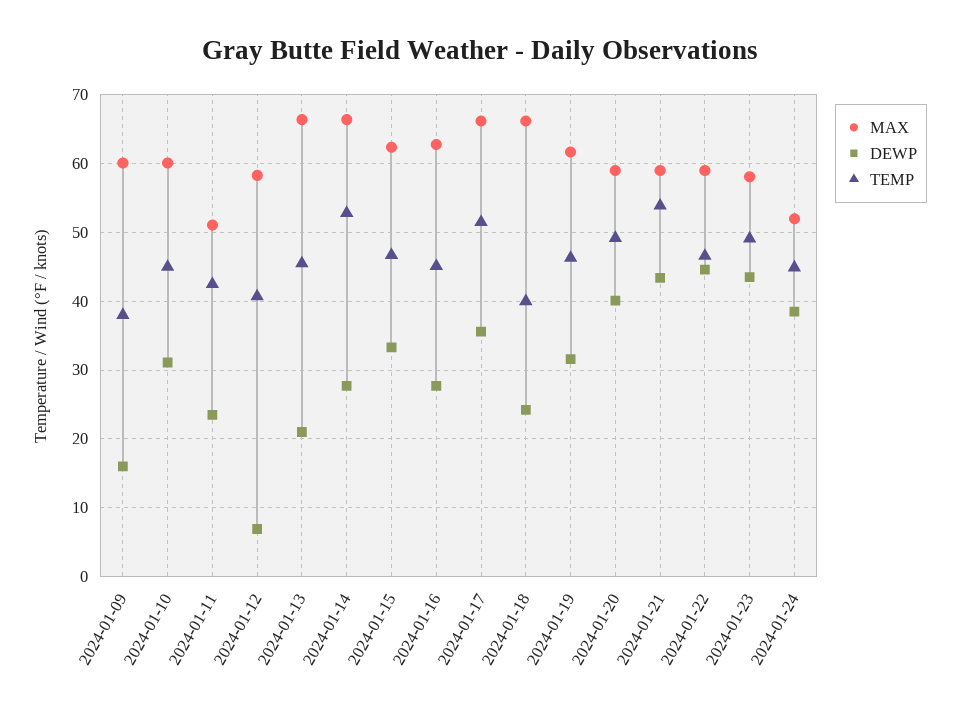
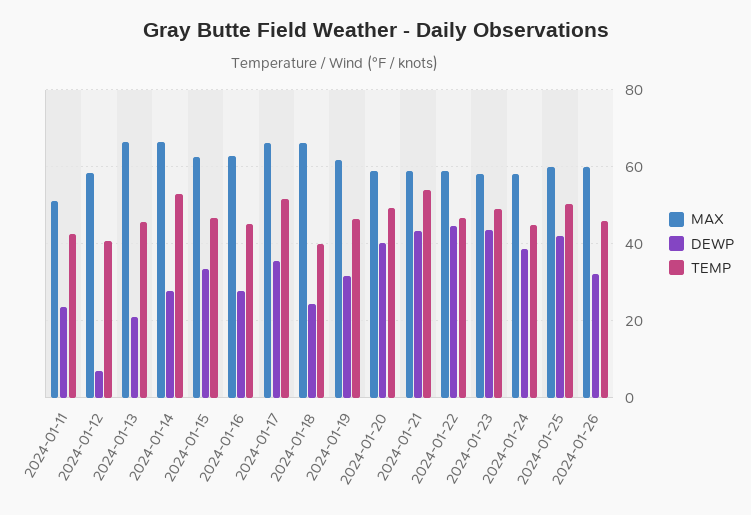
MAX, 2024-01-09: 60 -> none
DEWP, 2024-01-09: 16 -> none
TEMP, 2024-01-09: 38 -> none
MAX, 2024-01-10: 60 -> none
DEWP, 2024-01-10: 31 -> none
TEMP, 2024-01-10: 45 -> none
MAX, 2024-01-24: 52 -> 58
MAX, 2024-01-25: none -> 60
DEWP, 2024-01-25: none -> 42
TEMP, 2024-01-25: none -> 50
MAX, 2024-01-26: none -> 60
DEWP, 2024-01-26: none -> 32
TEMP, 2024-01-26: none -> 46

